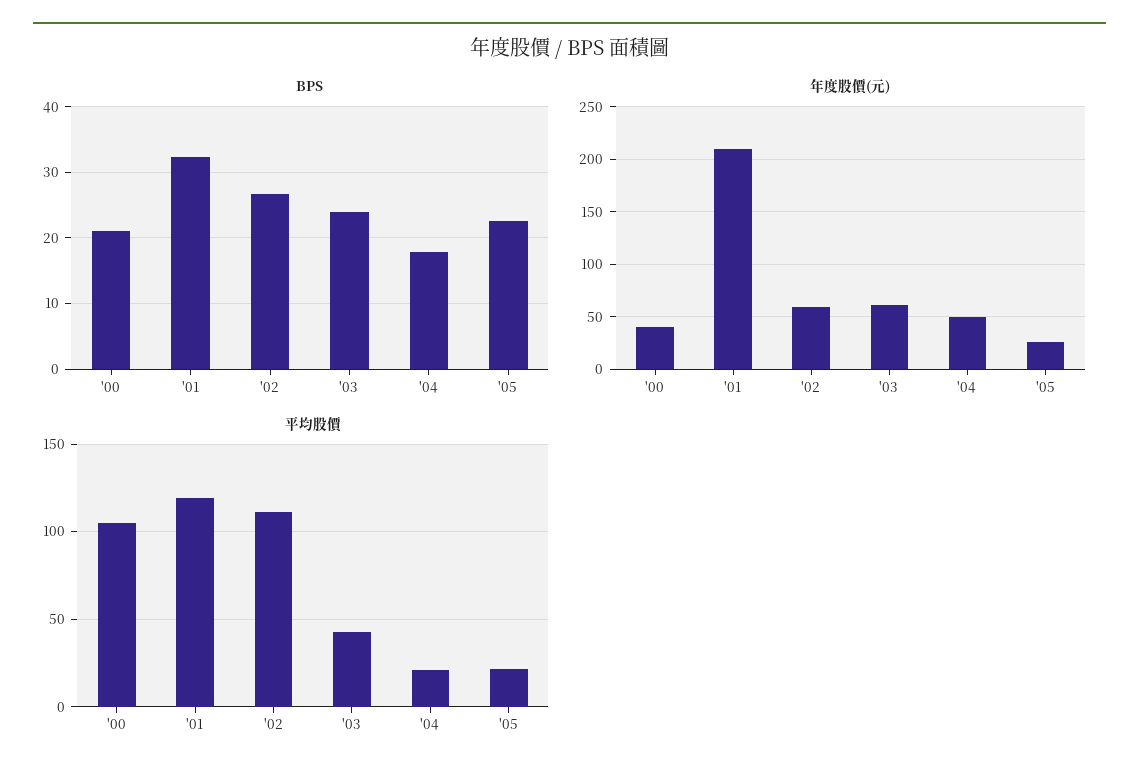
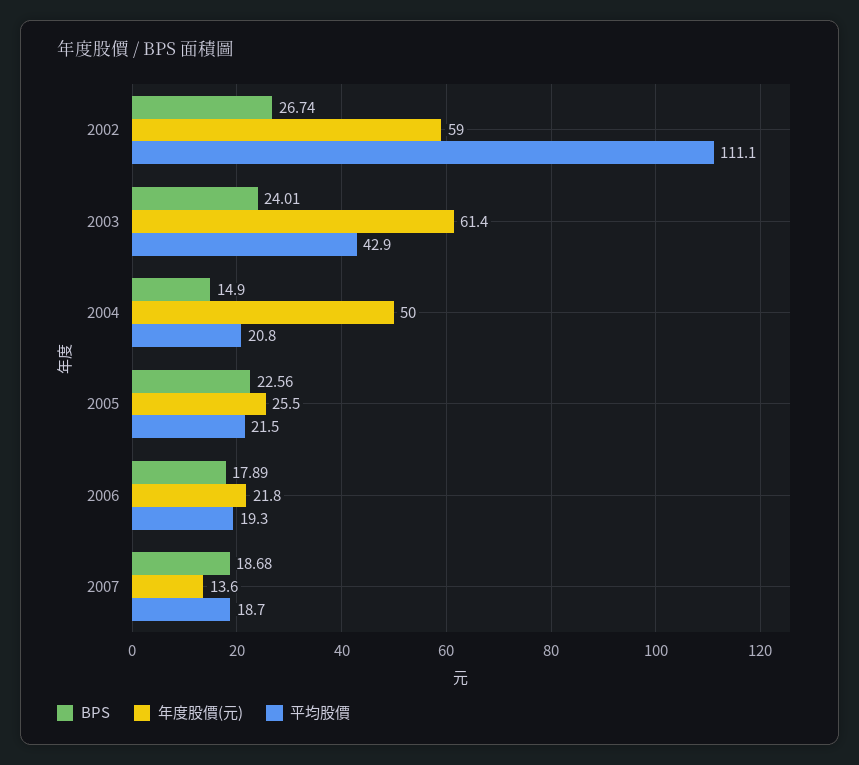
BPS, '00: 21 -> none
BPS, '01: 32 -> none
BPS, '04: 18 -> 14.9
年度股價(元), '00: 40 -> none
年度股價(元), '01: 210 -> none
平均股價, '00: 105 -> none
平均股價, '01: 120 -> none
BPS, 2006: none -> 17.89
年度股價(元), 2006: none -> 21.8
平均股價, 2006: none -> 19.3
BPS, 2007: none -> 18.68
年度股價(元), 2007: none -> 13.6
平均股價, 2007: none -> 18.7

